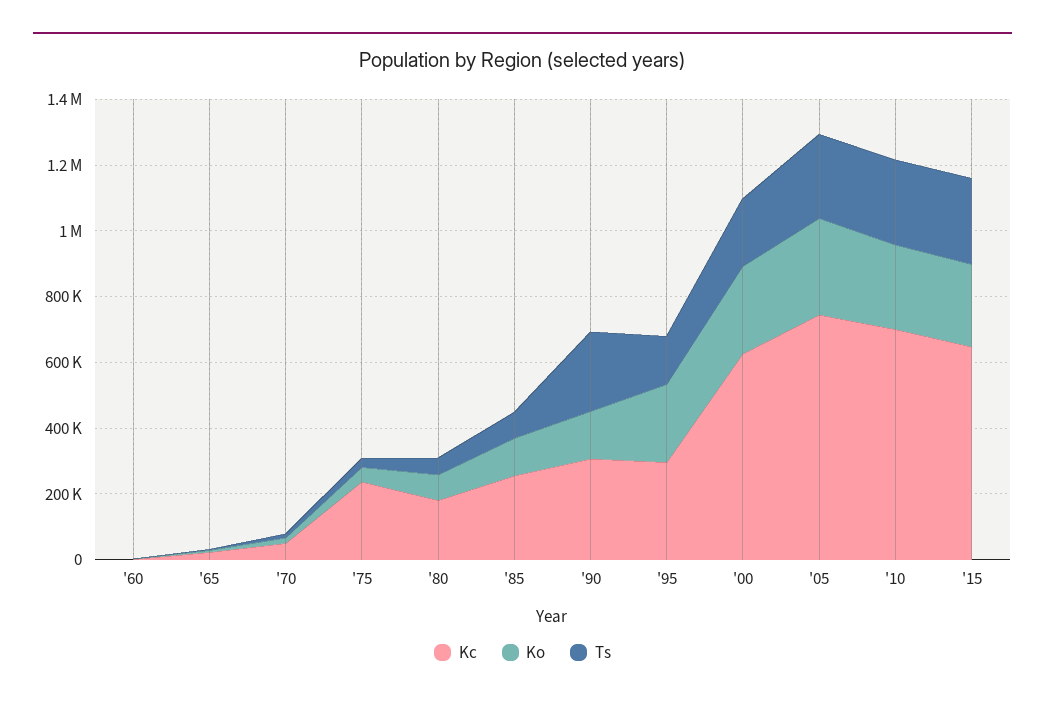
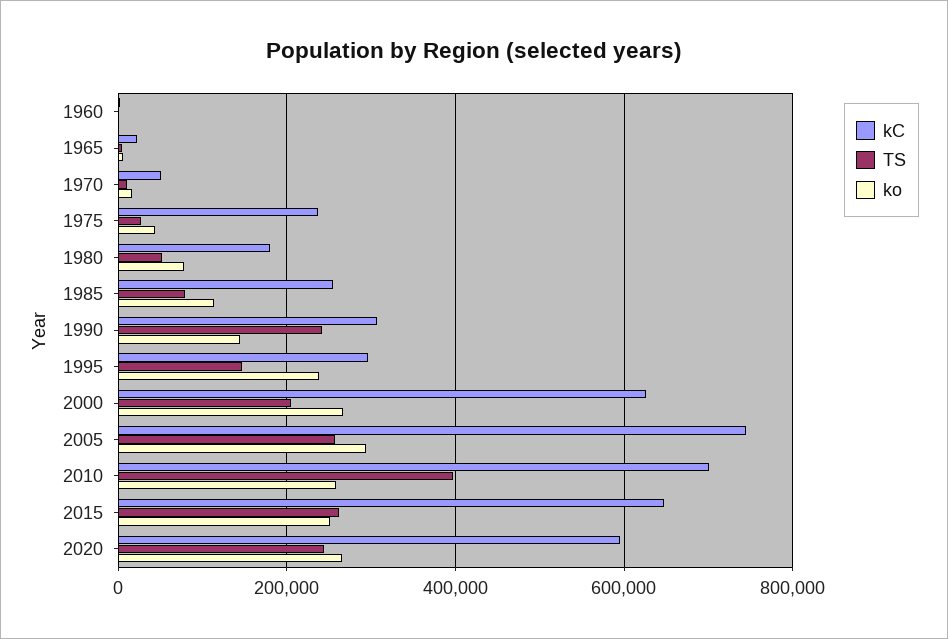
Ts, '10: 250000 -> 400000
Kc, 2020: none -> 600000
Ts, 2020: none -> 240000
Ko, 2020: none -> 260000

